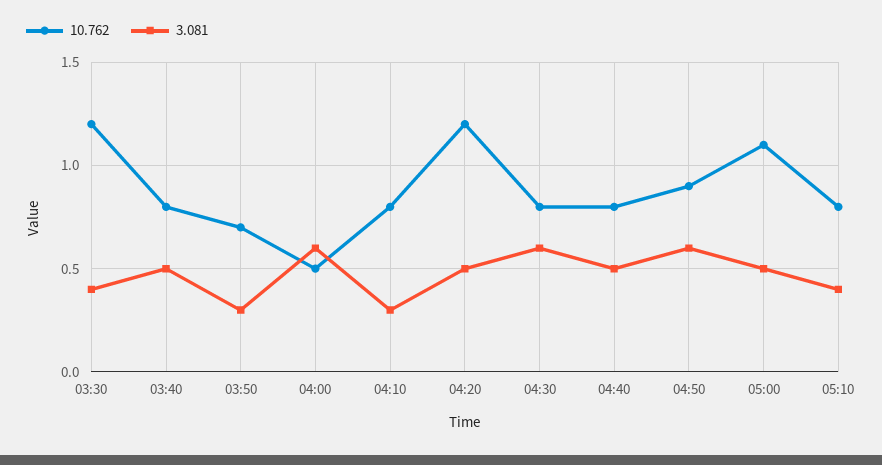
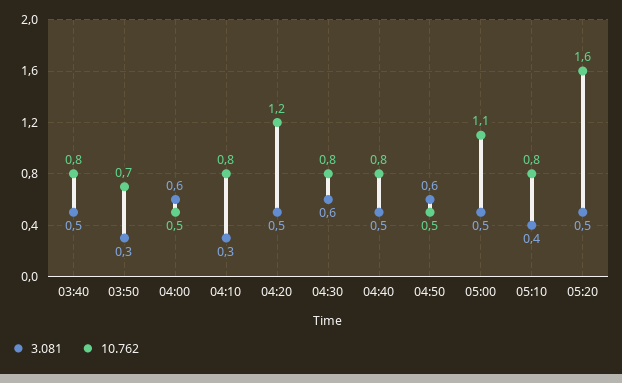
10.762, 03:30: 1.2 -> none
3.081, 03:30: 0.4 -> none
10.762, 04:50: 0.9 -> 0.5
3.081, 05:20: none -> 0.5
10.762, 05:20: none -> 1.6

